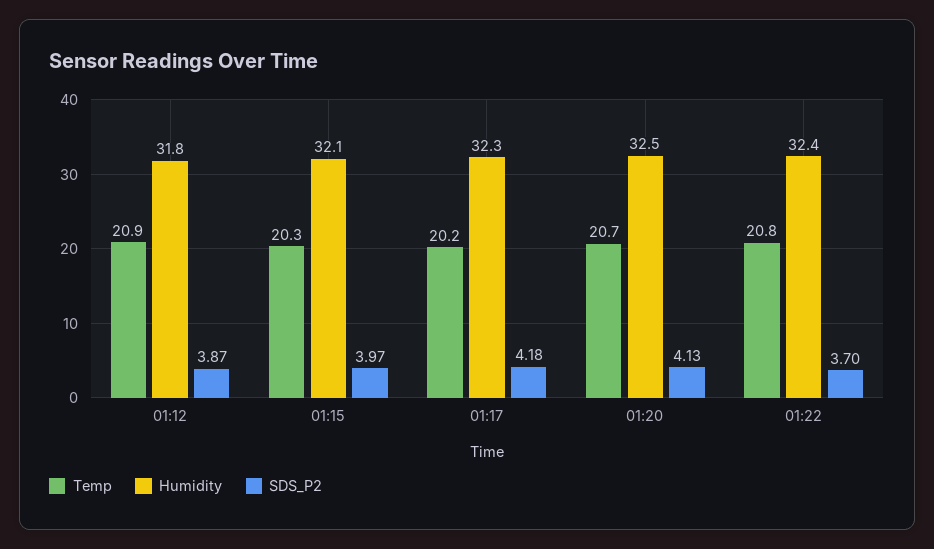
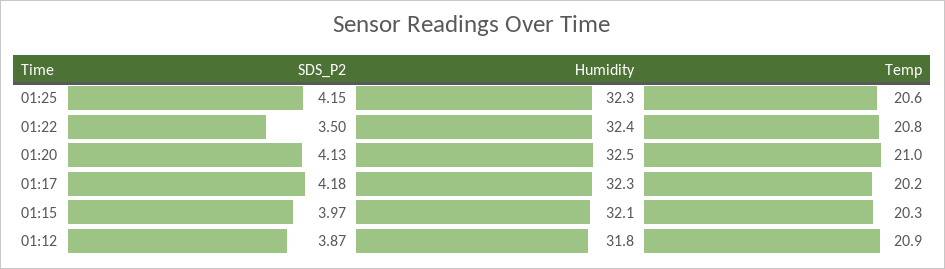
Temp, 01:20: 20.7 -> 21
SDS_P2, 01:22: 3.7 -> 3.5
SDS_P2, 01:25: none -> 4.15
Humidity, 01:25: none -> 32.3
Temp, 01:25: none -> 20.6

